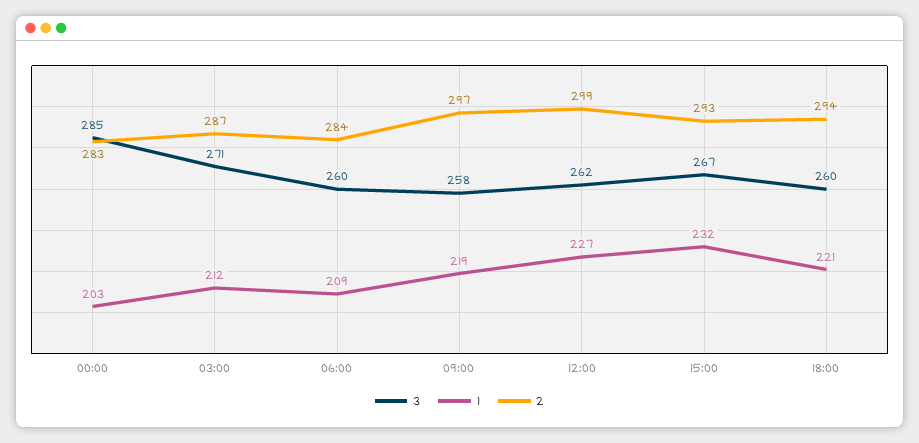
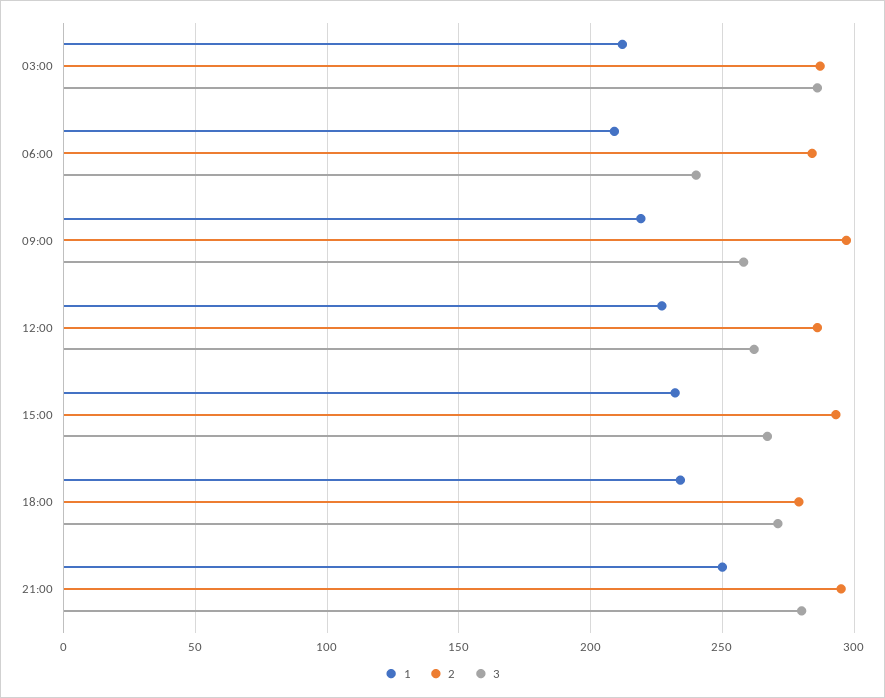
3, 00:00: 285 -> none
1, 00:00: 203 -> none
2, 00:00: 283 -> none
3, 03:00: 271 -> 285
3, 06:00: 260 -> 240
2, 12:00: 299 -> 285
3, 18:00: 260 -> 270
1, 18:00: 221 -> 235
2, 18:00: 294 -> 280
1, 21:00: none -> 250
2, 21:00: none -> 295
3, 21:00: none -> 280

